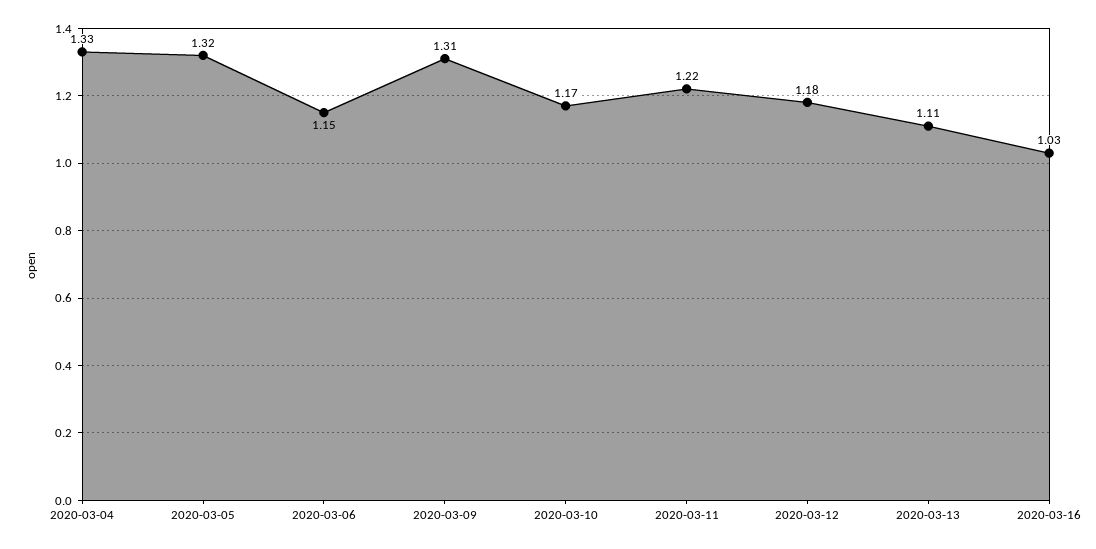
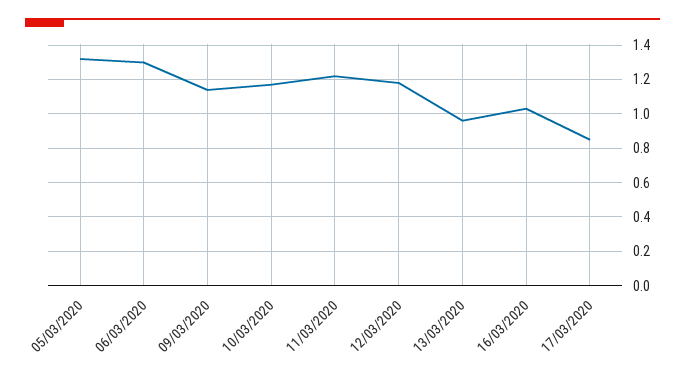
2020-03-04: 1.33 -> none
2020-03-06: 1.15 -> 1.3
2020-03-09: 1.31 -> 1.15
2020-03-13: 1.11 -> 0.95
17/03/2020: none -> 0.85

